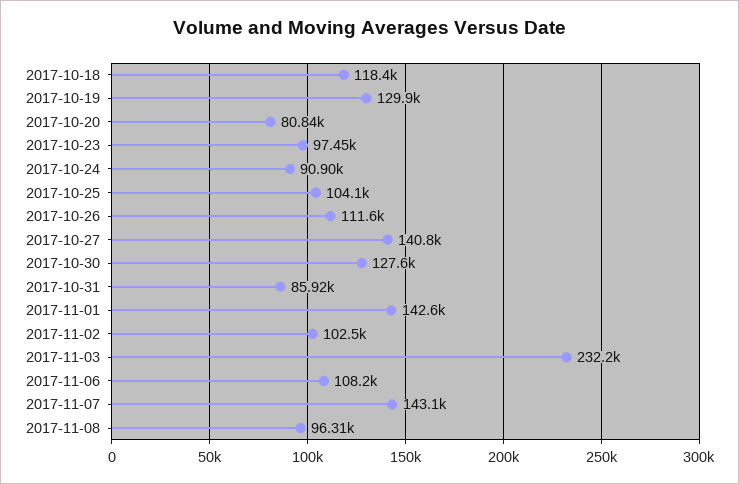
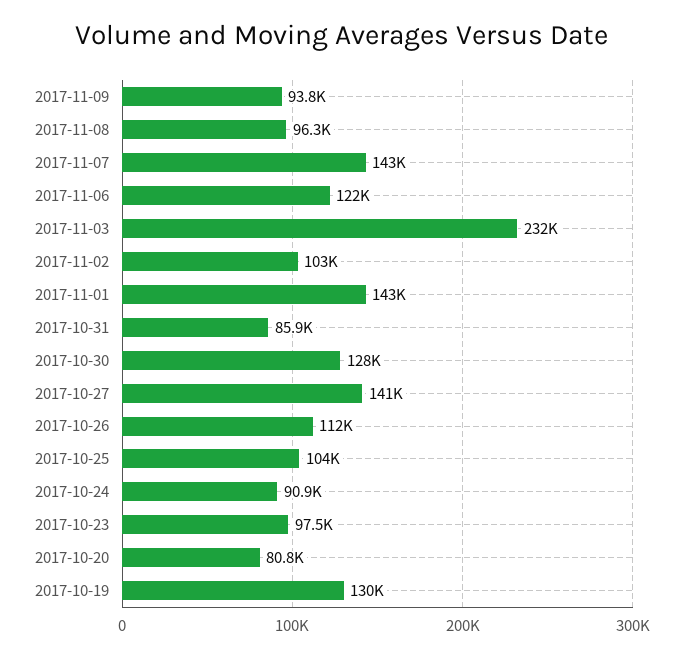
2017-10-18: 118400 -> none
2017-11-06: 108200 -> 122000
2017-11-09: none -> 93800

